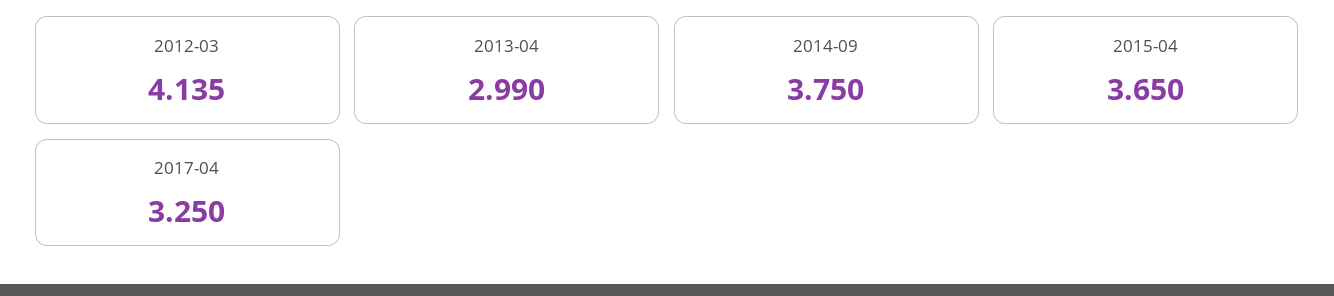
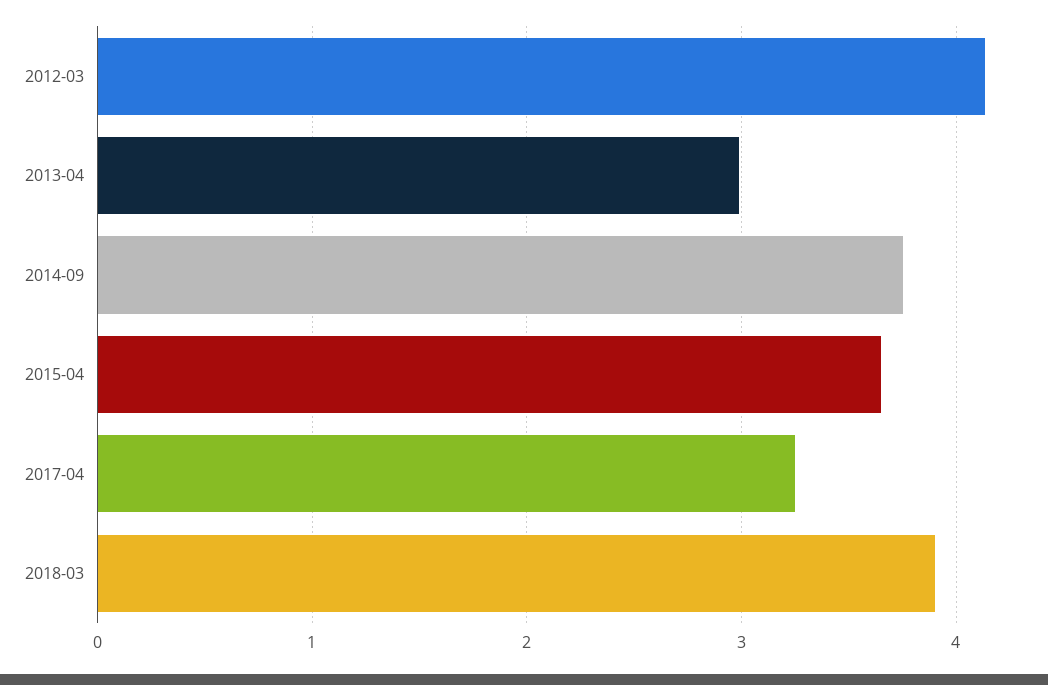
2018-03: none -> 3.9

